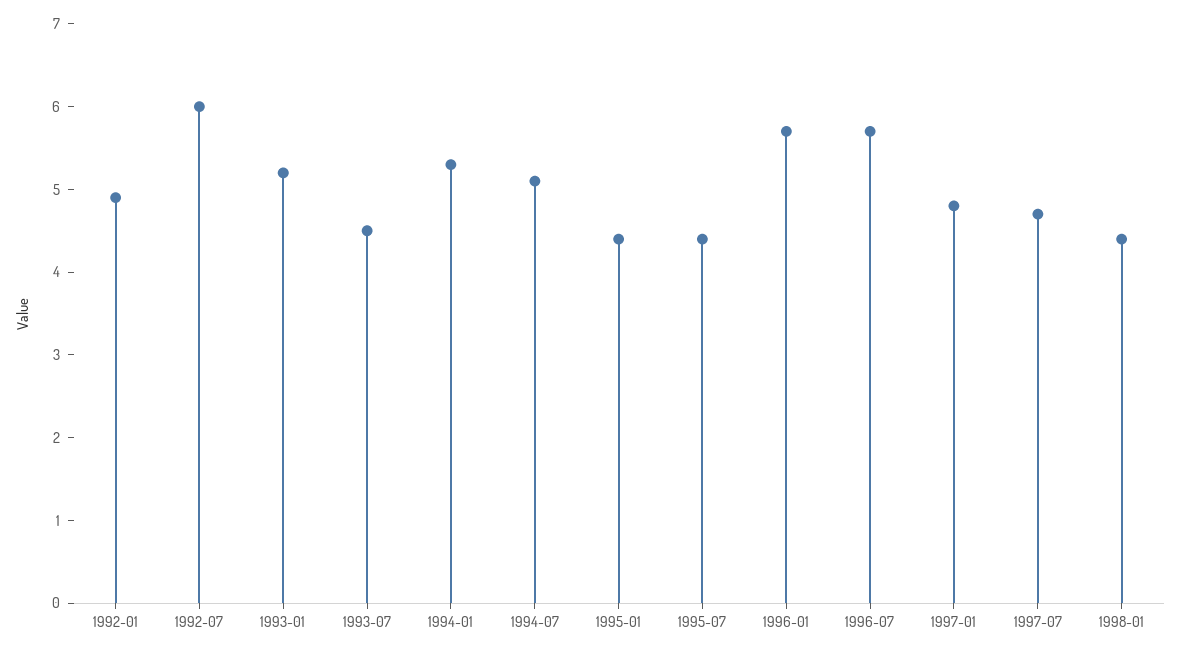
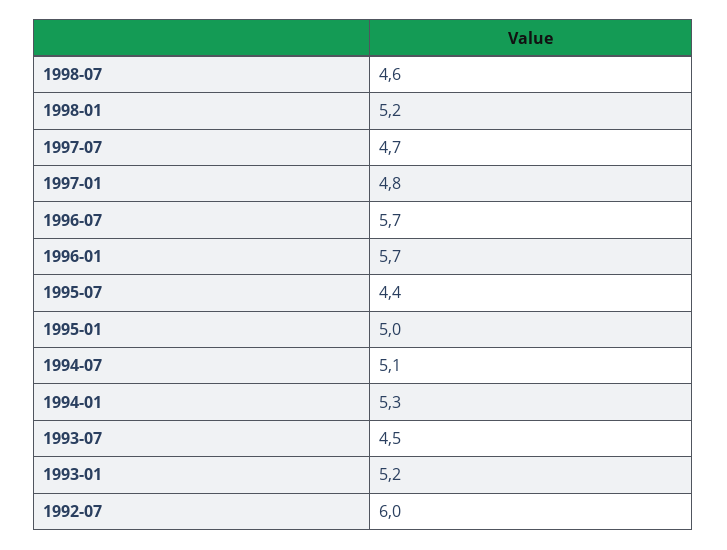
1992-01: 4.9 -> none
1995-01: 4.4 -> 5
1998-01: 4.4 -> 5.2
1998-07: none -> 4.6

